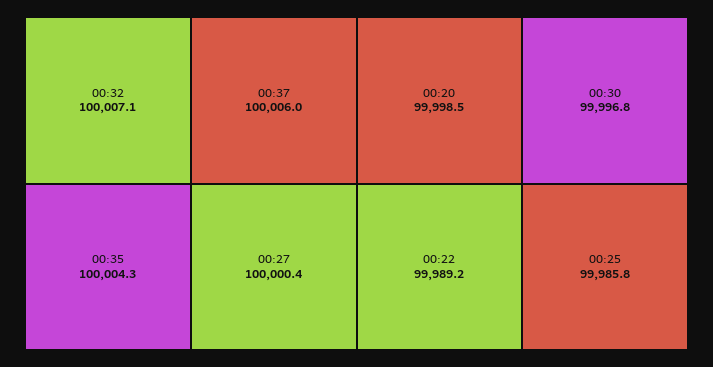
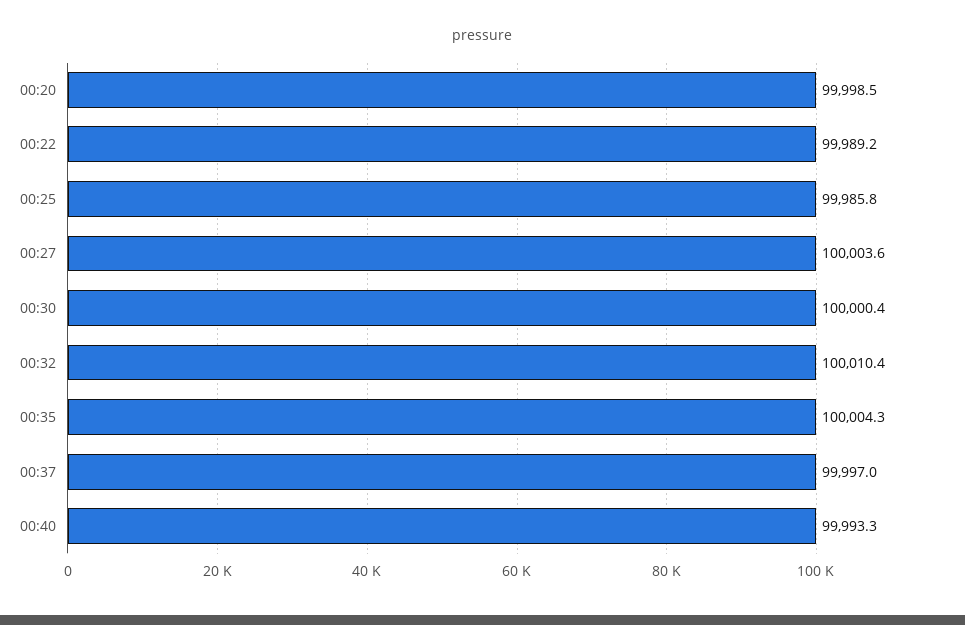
00:32: 100007.1 -> 100010.4
00:37: 100006 -> 99997
00:27: 100000.4 -> 100003.6
00:30: 99996.8 -> 100000.4
00:40: none -> 99993.3

